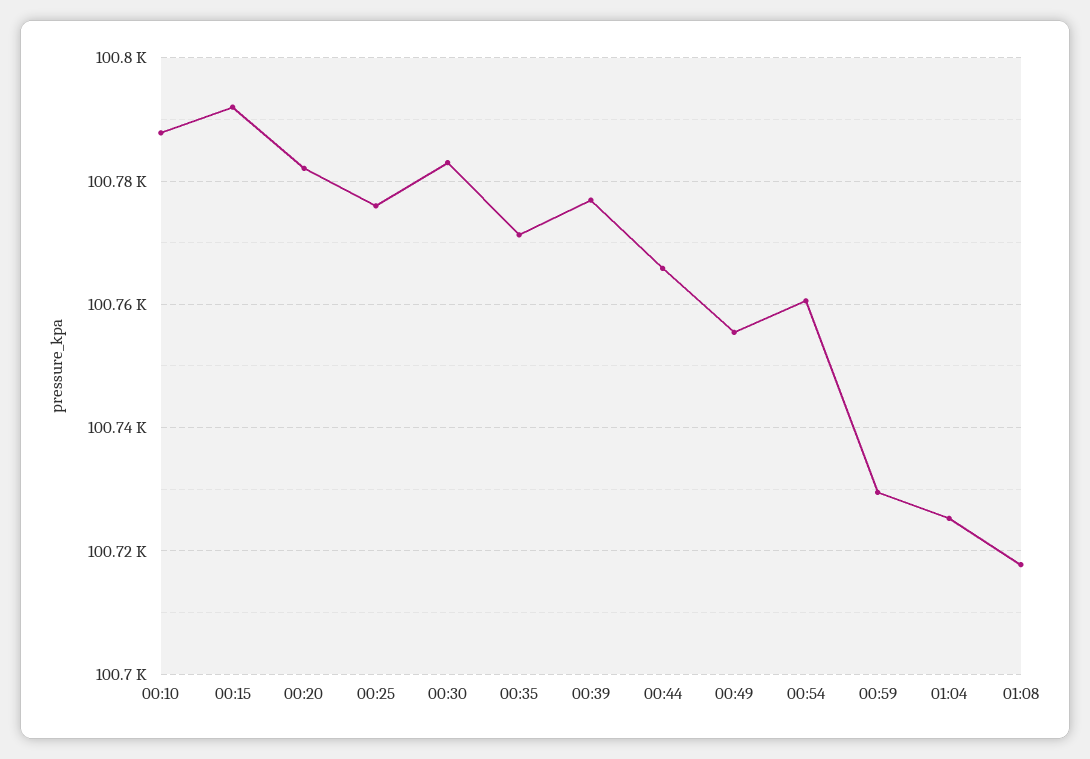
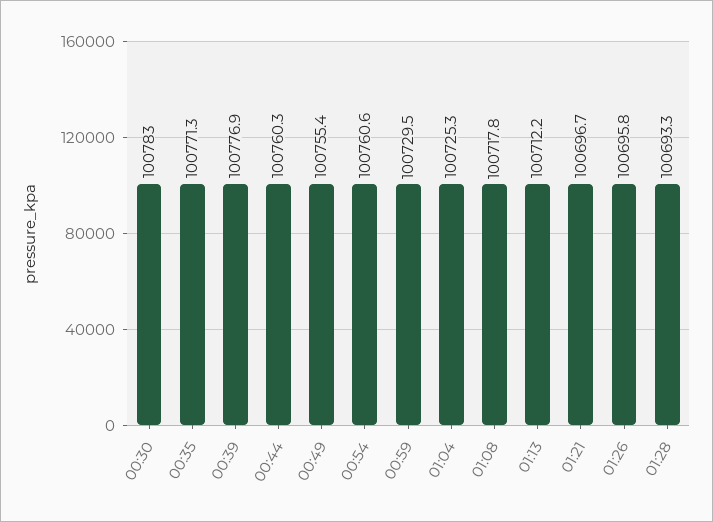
00:10: 100788 -> none
00:15: 100792 -> none
00:20: 100782 -> none
00:25: 100776 -> none
00:44: 100766 -> 100760.3
01:13: none -> 100712.2
01:21: none -> 100696.7
01:26: none -> 100695.8
01:28: none -> 100693.3

